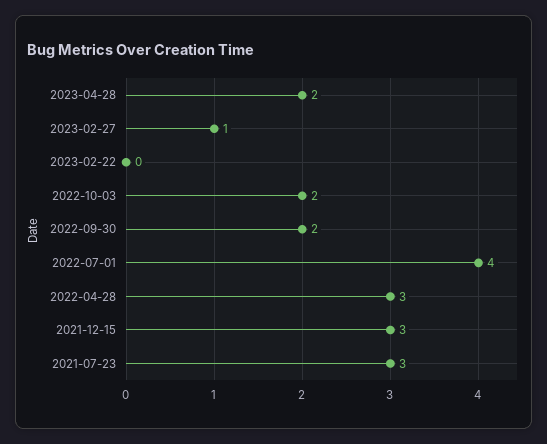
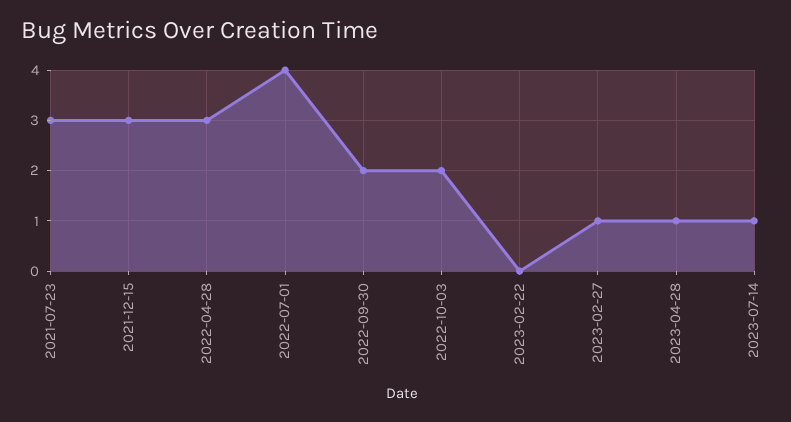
2023-04-28: 2 -> 1
2023-07-14: none -> 1

